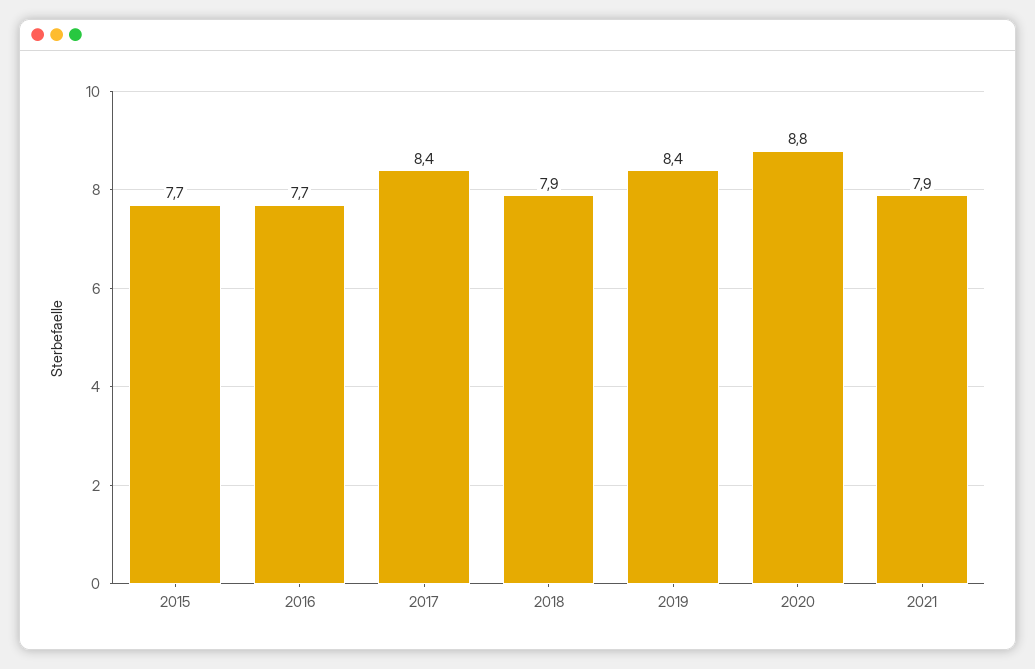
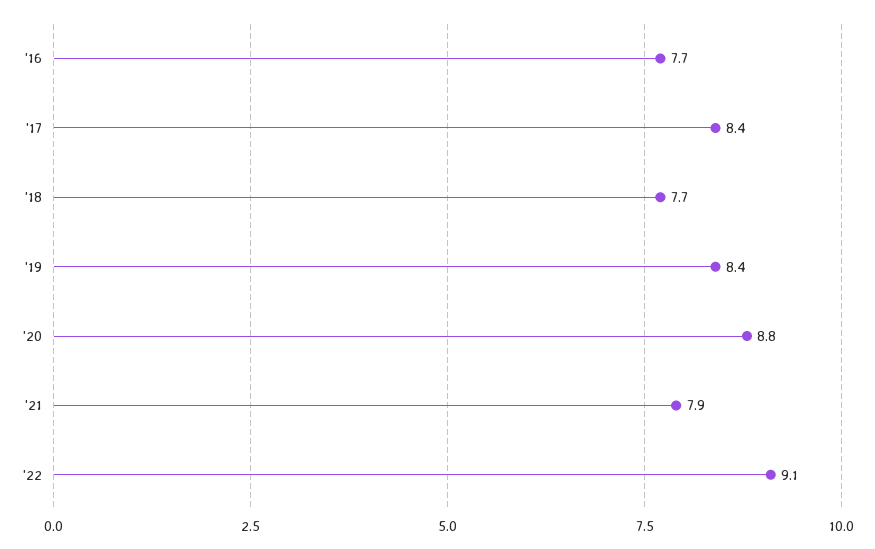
2015: 7.7 -> none
2018: 7.9 -> 7.7
'22: none -> 9.1

